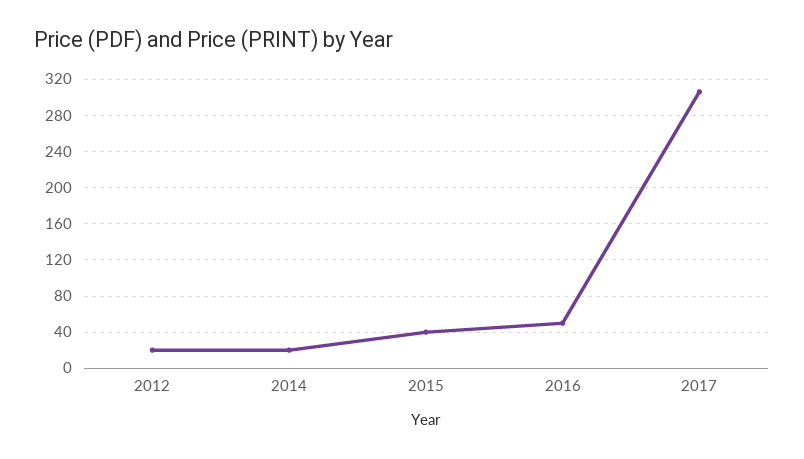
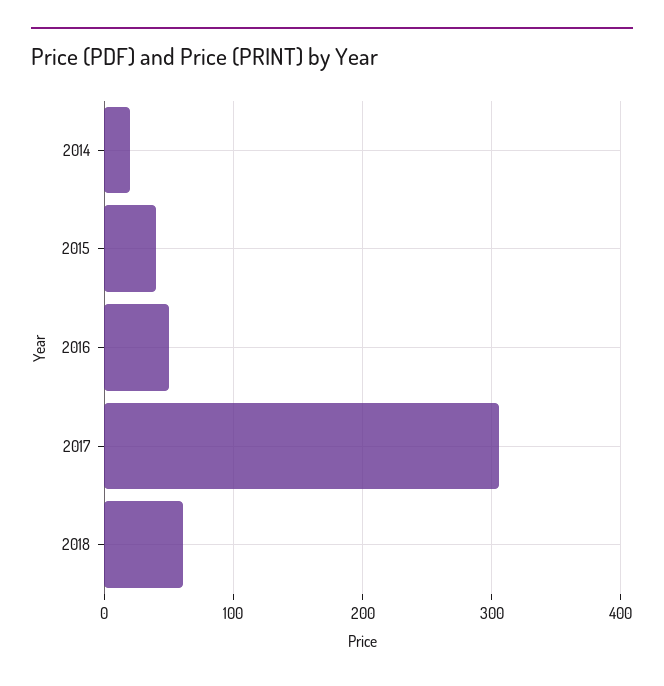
2012: 20 -> none
2018: none -> 60

